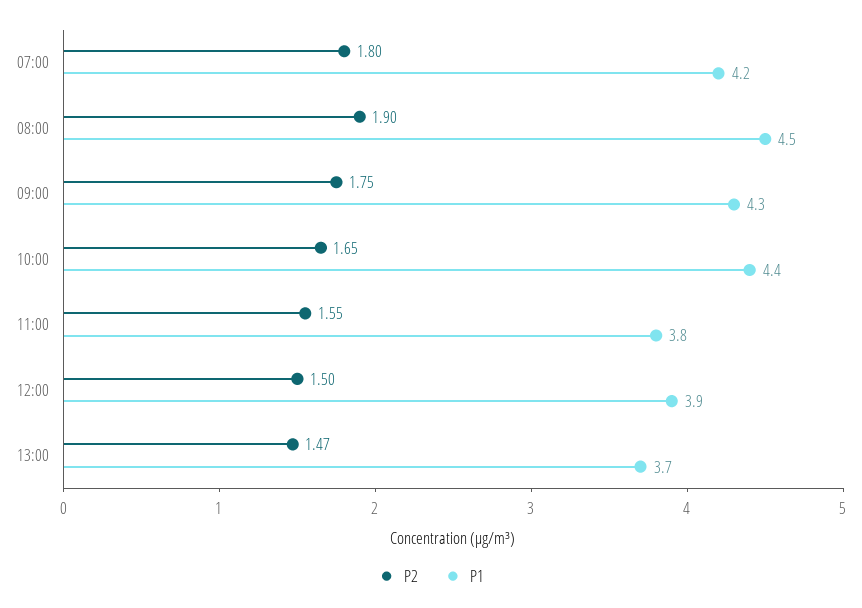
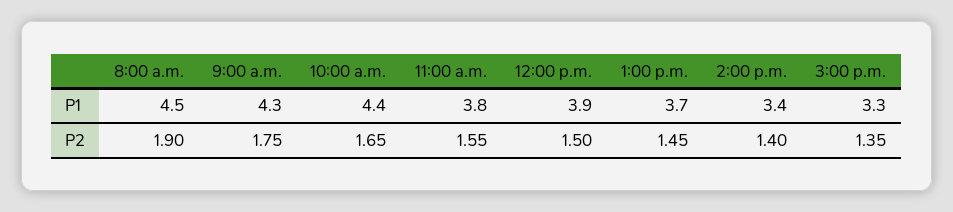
P2, 07:00: 1.8 -> none
P1, 07:00: 4.2 -> none
P2, 13:00: 1.47 -> 1.45
P1, 2:00 p.m.: none -> 3.4
P1, 3:00 p.m.: none -> 3.3
P2, 2:00 p.m.: none -> 1.4
P2, 3:00 p.m.: none -> 1.35

